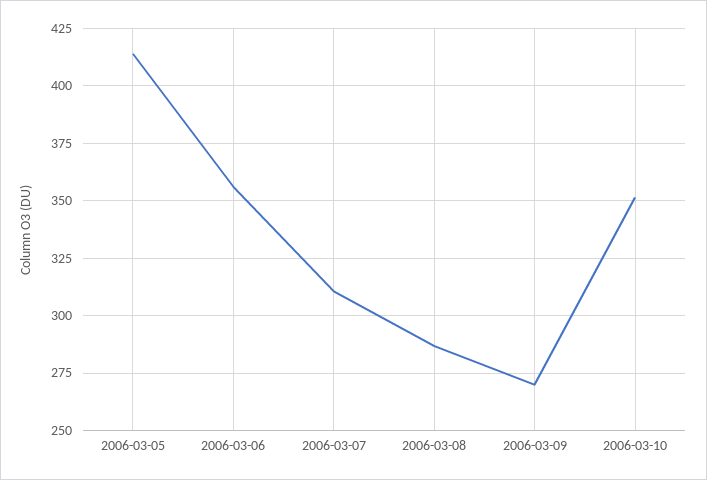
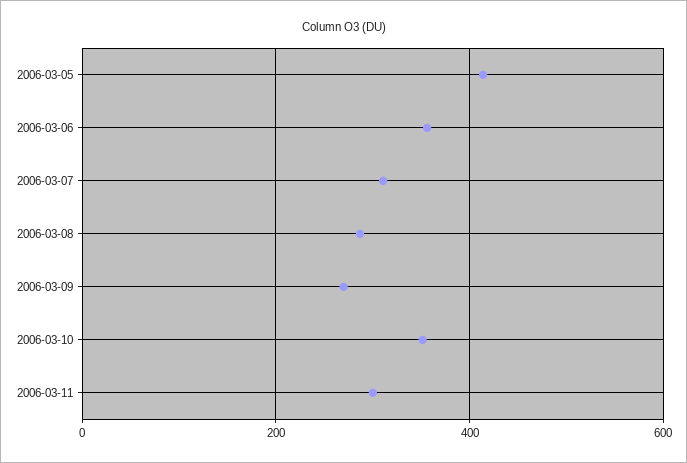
2006-03-11: none -> 300

